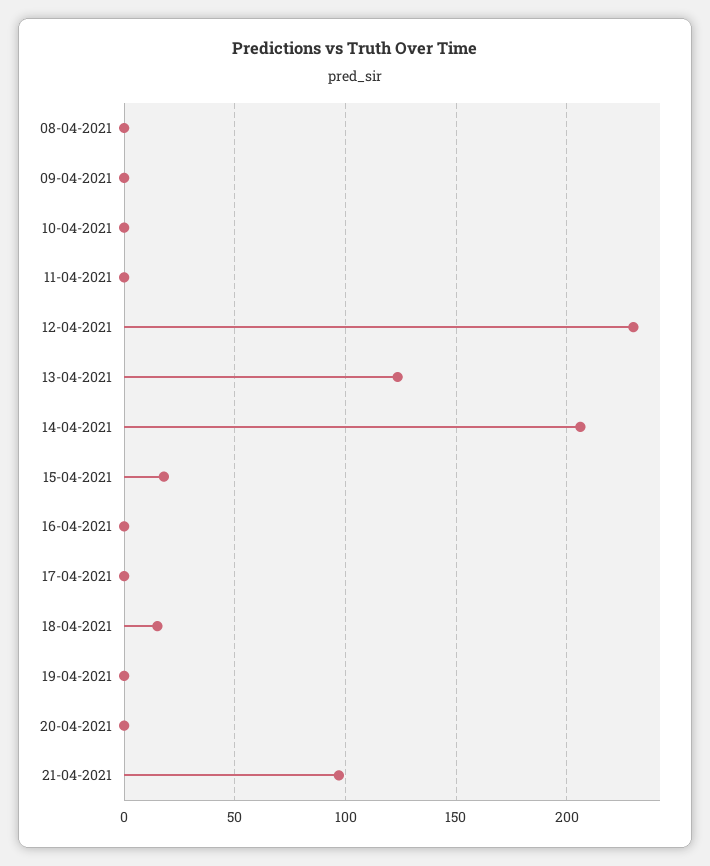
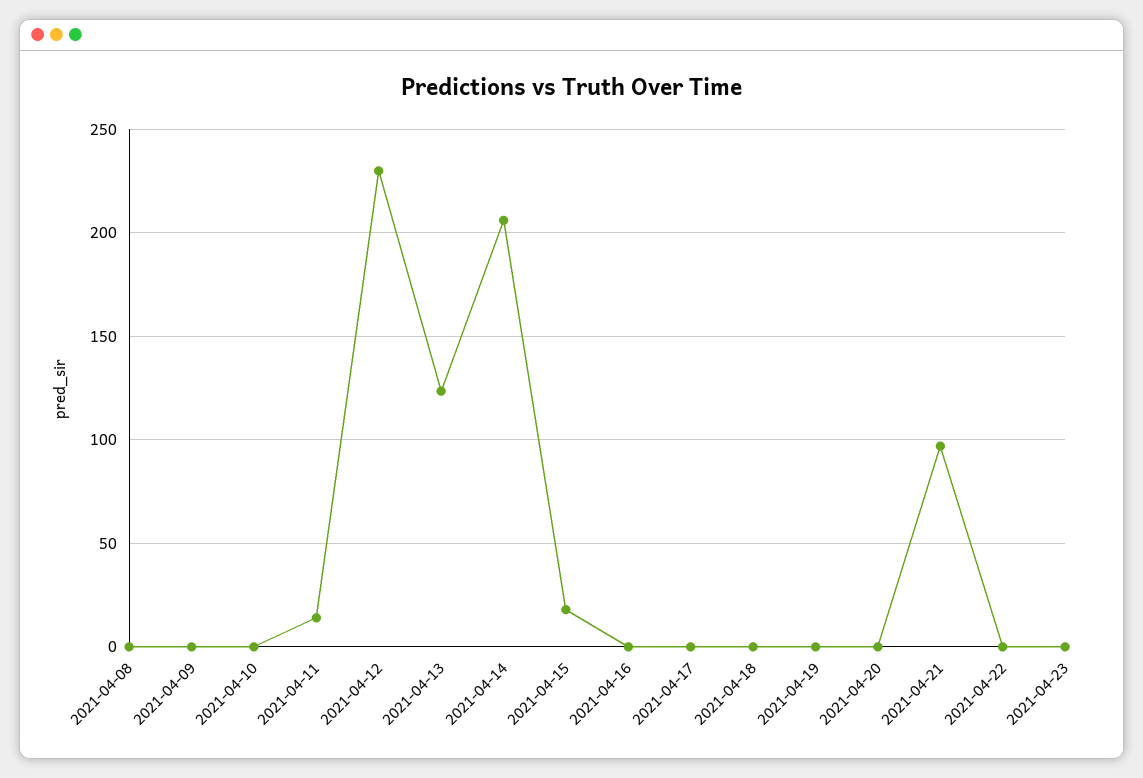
11-04-2021: 0 -> 15
18-04-2021: 15 -> 0
2021-04-22: none -> 0
2021-04-23: none -> 0

